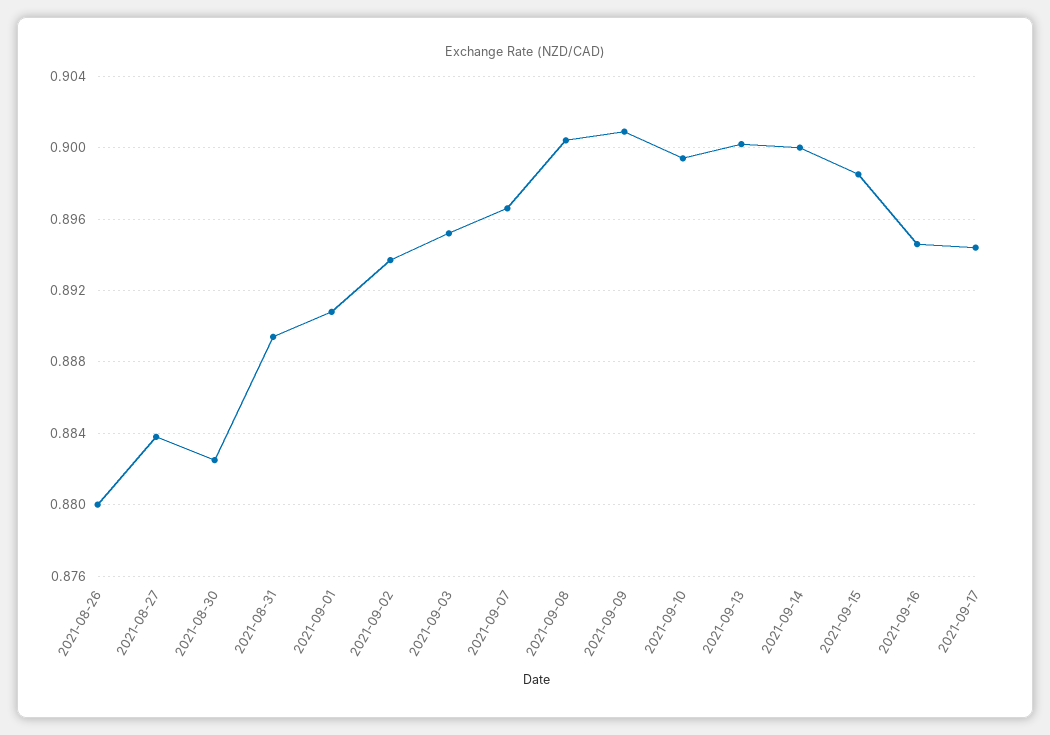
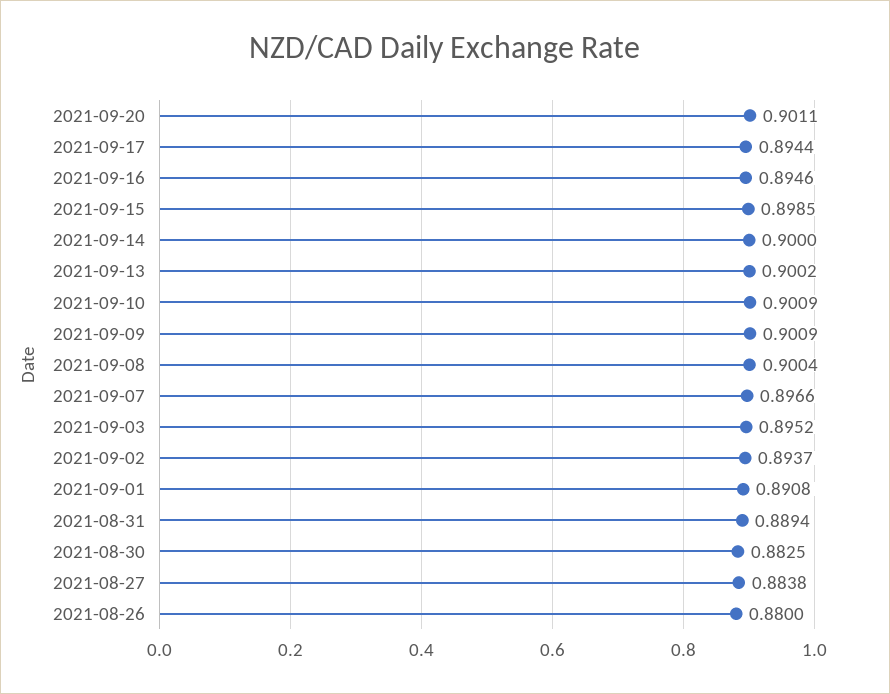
2021-09-10: 0.8995 -> 0.9009
2021-09-20: none -> 0.9011

